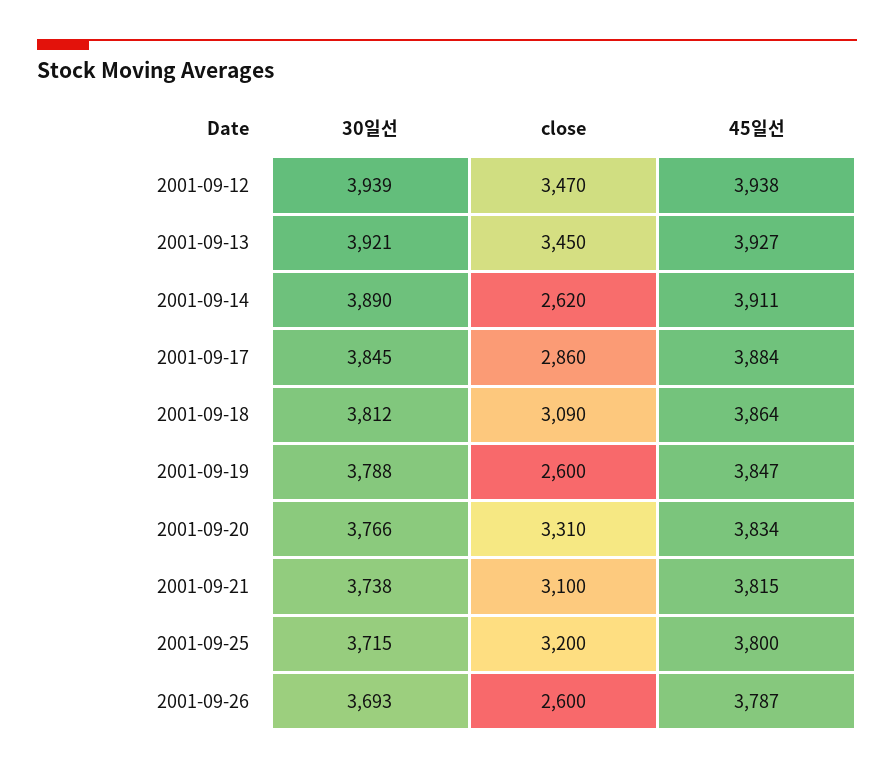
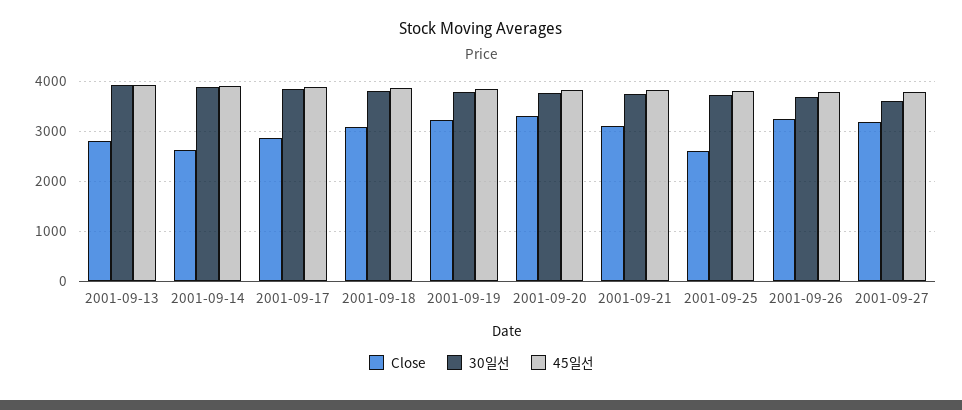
30일선, 2001-09-12: 3939 -> none
close, 2001-09-12: 3470 -> none
45일선, 2001-09-12: 3938 -> none
close, 2001-09-13: 3450 -> 2800
close, 2001-09-19: 2600 -> 3200
close, 2001-09-25: 3200 -> 2600
close, 2001-09-26: 2600 -> 3200
close, 2001-09-27: none -> 3200
30일선, 2001-09-27: none -> 3600
45일선, 2001-09-27: none -> 3800

